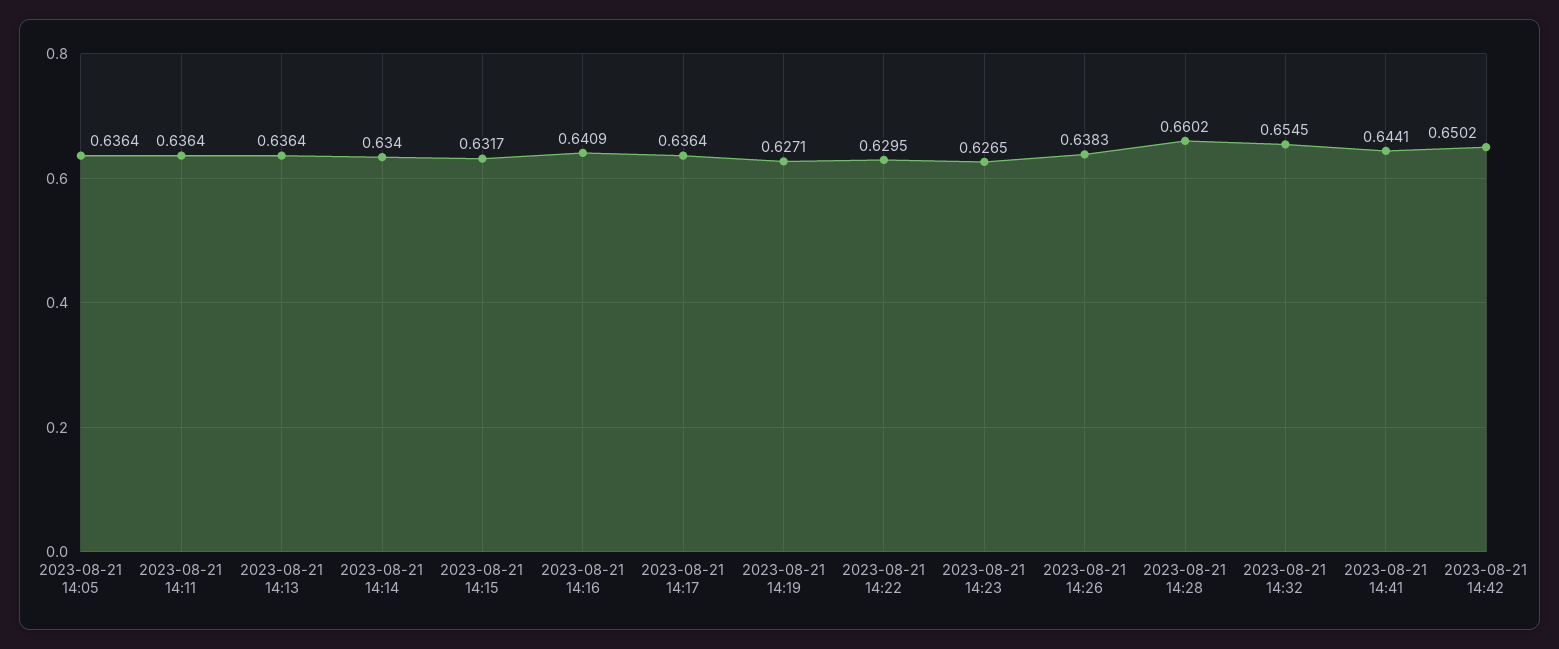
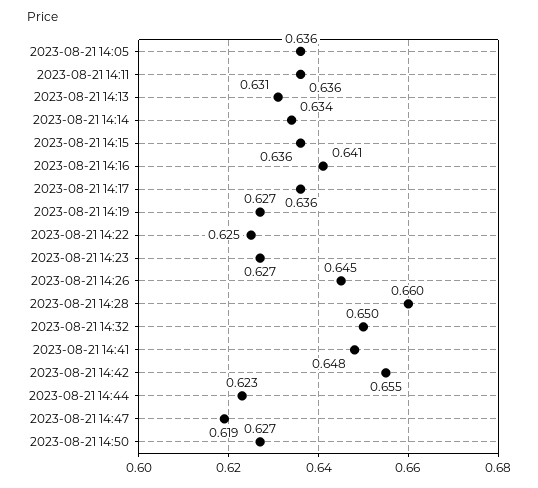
2023-08-21 14:13: 0.6364 -> 0.631
2023-08-21 14:15: 0.6317 -> 0.636
2023-08-21 14:22: 0.6295 -> 0.625
2023-08-21 14:26: 0.6383 -> 0.645
2023-08-21 14:32: 0.6545 -> 0.65
2023-08-21 14:41: 0.6441 -> 0.648
2023-08-21 14:42: 0.6502 -> 0.655
2023-08-21 14:44: none -> 0.623
2023-08-21 14:47: none -> 0.619
2023-08-21 14:50: none -> 0.627

